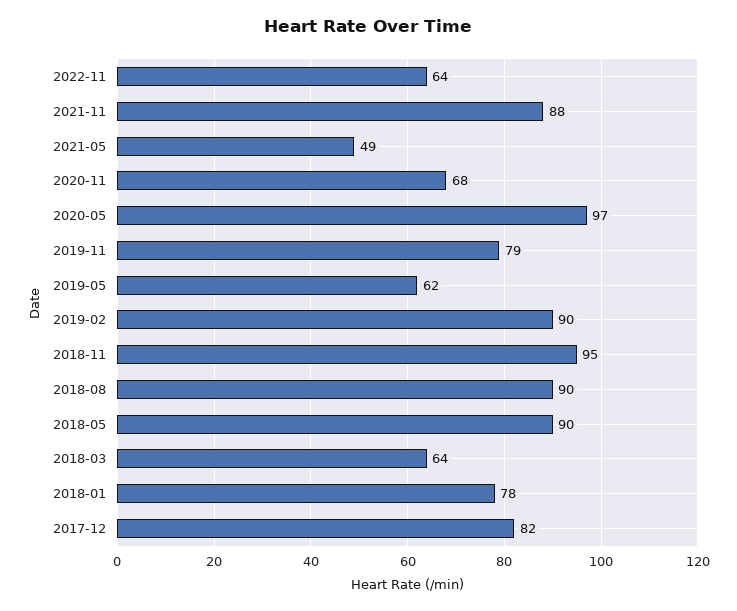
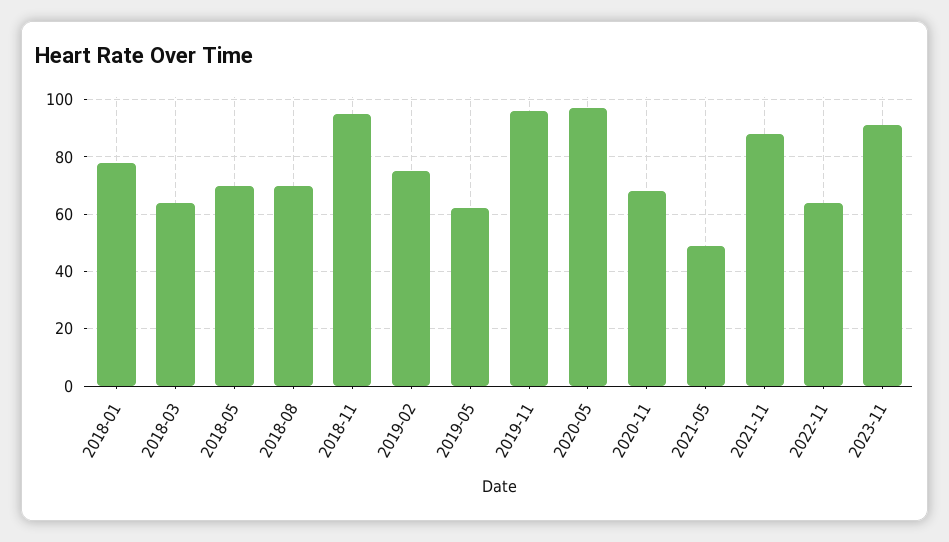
2019-11: 79 -> 95
2019-02: 90 -> 75
2018-08: 90 -> 70
2018-05: 90 -> 70
2017-12: 82 -> none
2023-11: none -> 90

